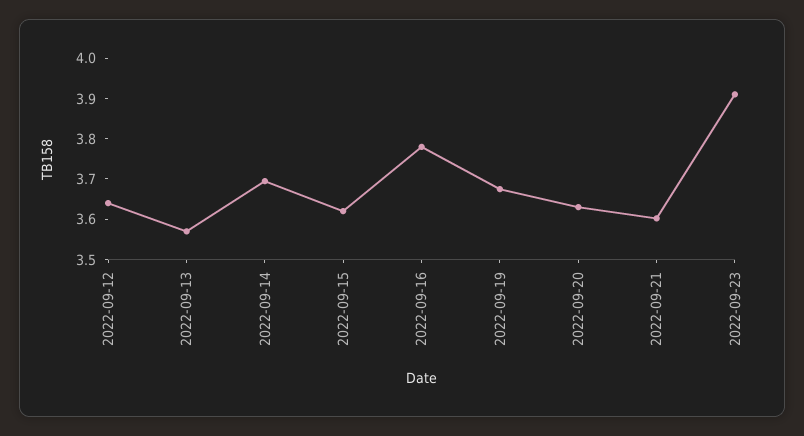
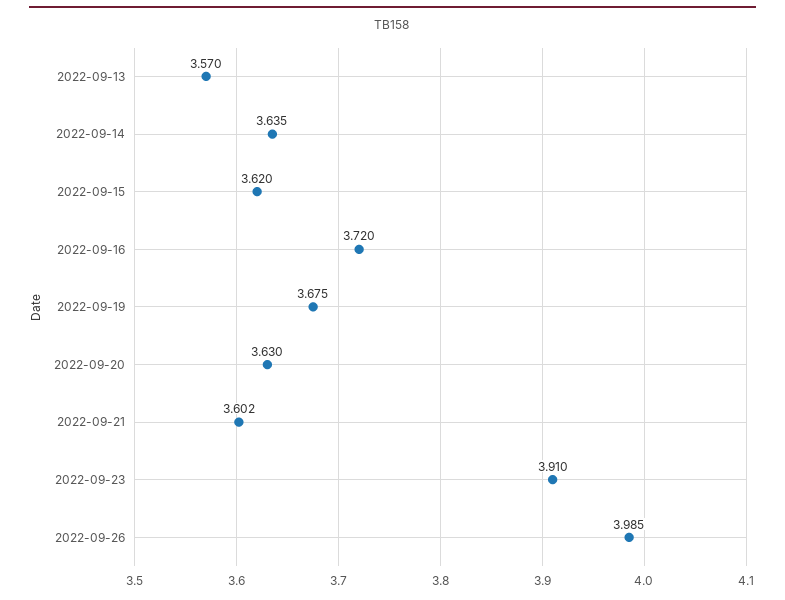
2022-09-12: 3.64 -> none
2022-09-14: 3.7 -> 3.635
2022-09-16: 3.78 -> 3.72
2022-09-26: none -> 3.985

